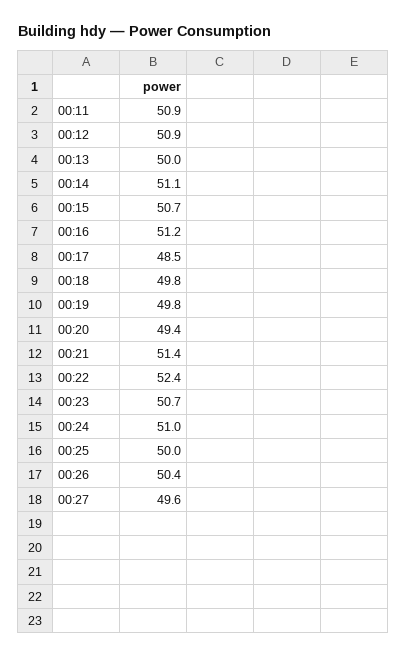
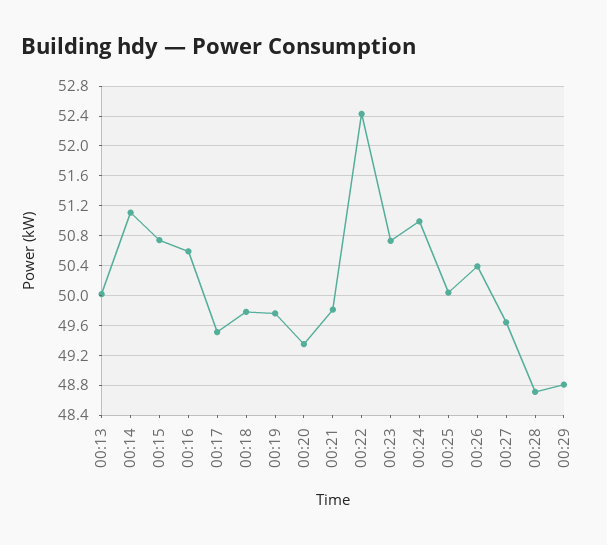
00:11: 50.9 -> none
00:12: 50.9 -> none
00:16: 51.2 -> 50.6
00:17: 48.5 -> 49.5
00:21: 51.4 -> 49.8
00:28: none -> 48.7
00:29: none -> 48.8

